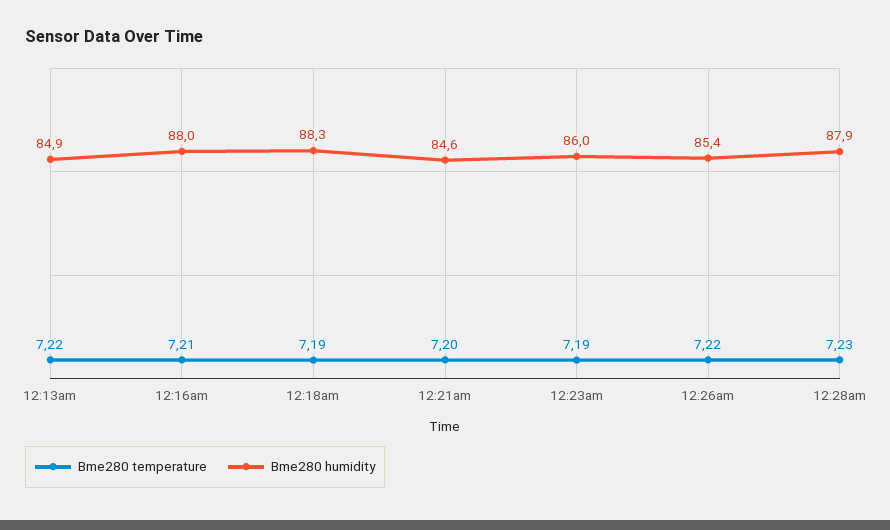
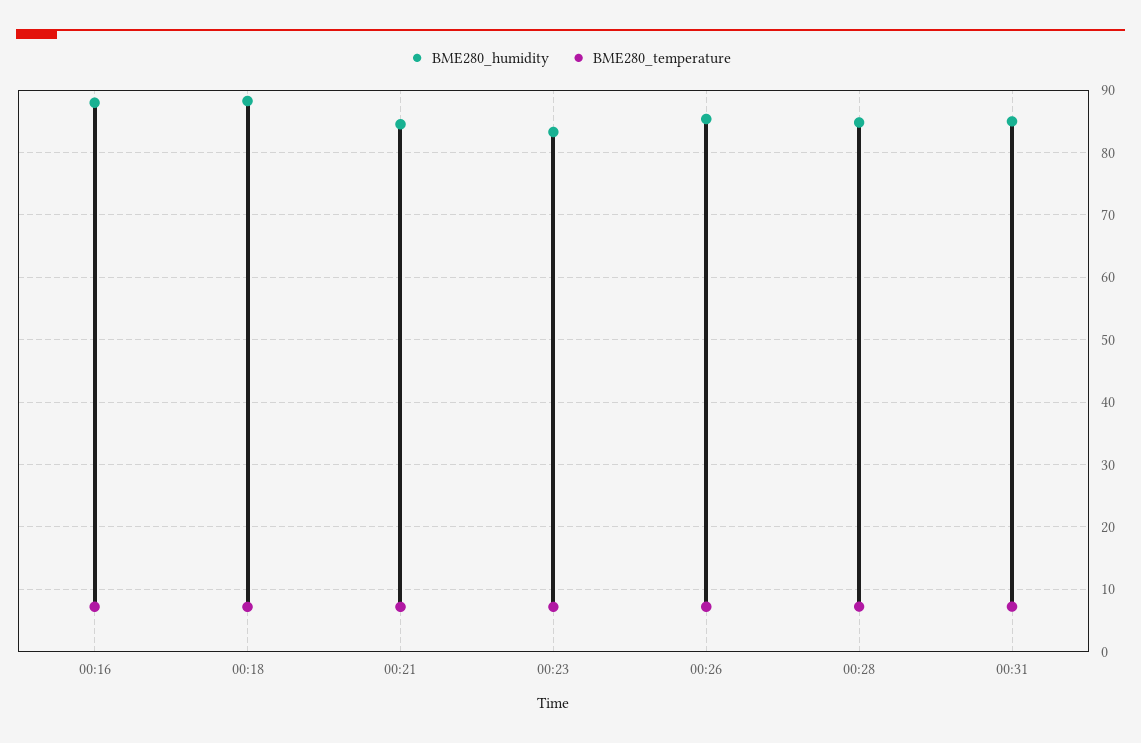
Bme280 temperature, 12:13am: 7.22 -> none
Bme280 humidity, 12:13am: 84.9 -> none
Bme280 humidity, 12:23am: 86 -> 83
Bme280 humidity, 12:28am: 87.9 -> 85
Bme280 humidity, 00:31: none -> 85
Bme280 temperature, 00:31: none -> 7

